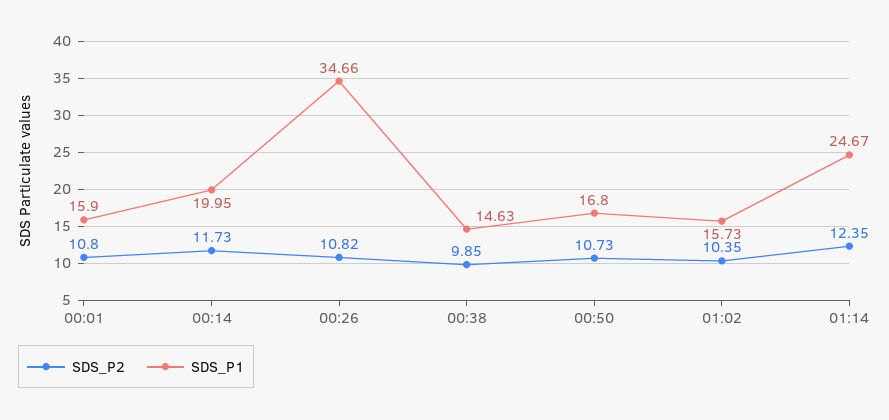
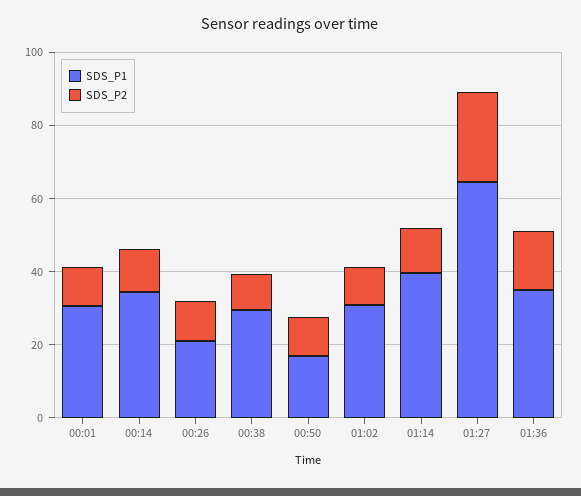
SDS_P1, 00:01: 15.9 -> 30
SDS_P1, 00:14: 19.95 -> 35
SDS_P1, 00:26: 34.66 -> 20
SDS_P1, 00:38: 14.63 -> 30
SDS_P1, 01:02: 15.73 -> 30
SDS_P1, 01:14: 24.67 -> 40
SDS_P1, 01:27: none -> 65
SDS_P2, 01:27: none -> 25
SDS_P1, 01:36: none -> 35
SDS_P2, 01:36: none -> 15

